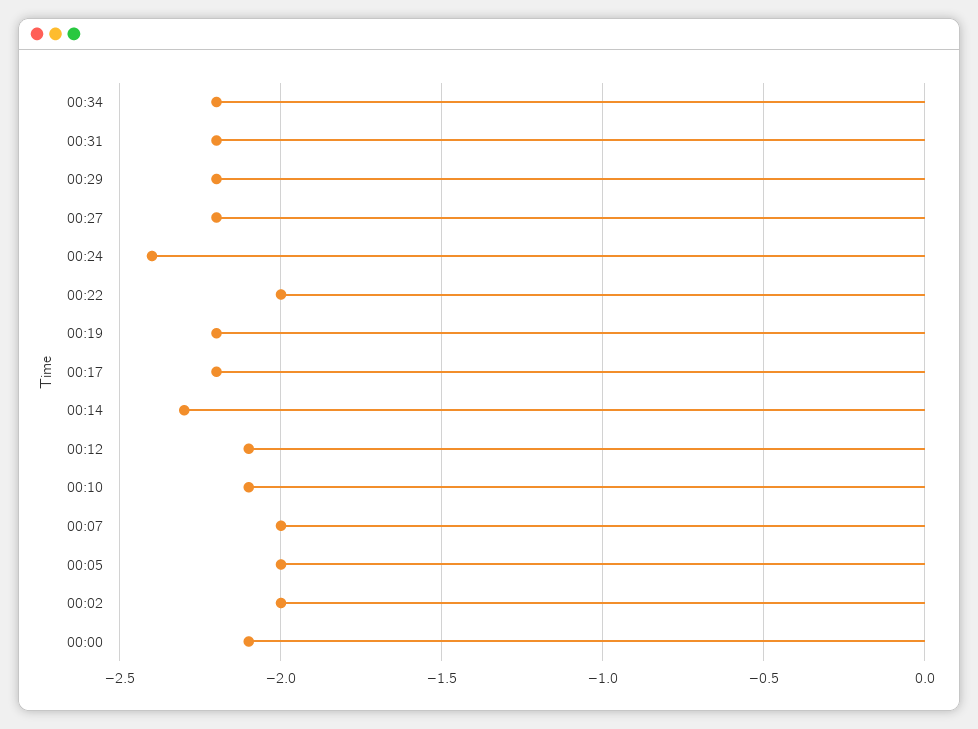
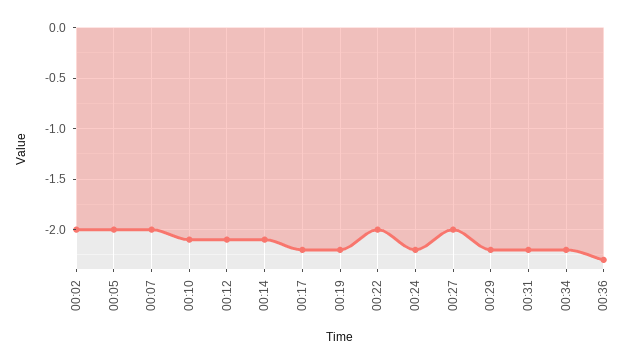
00:27: -2.2 -> -2
00:24: -2.4 -> -2.2
00:14: -2.3 -> -2.1
00:00: -2.1 -> none
00:36: none -> -2.3

